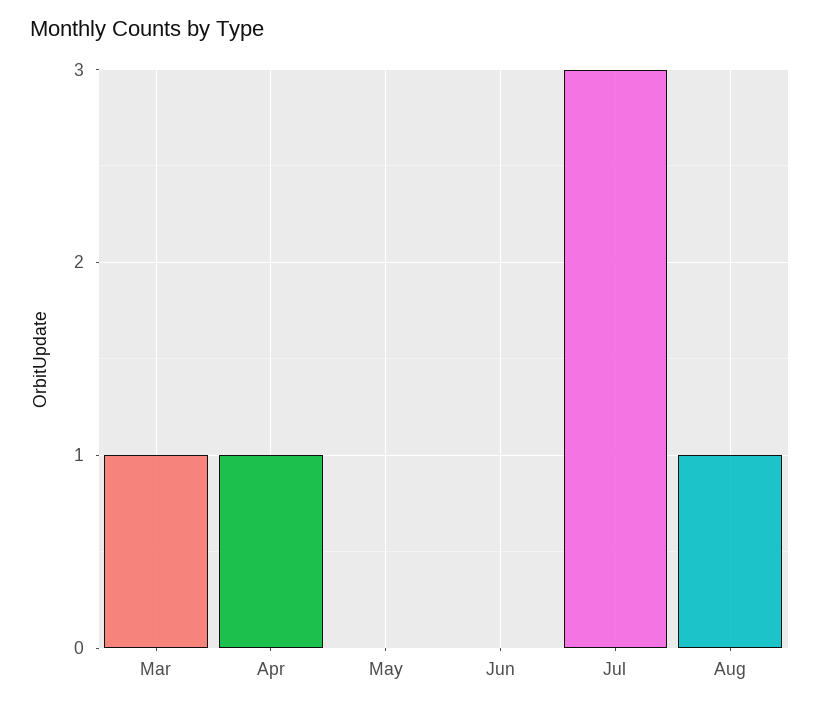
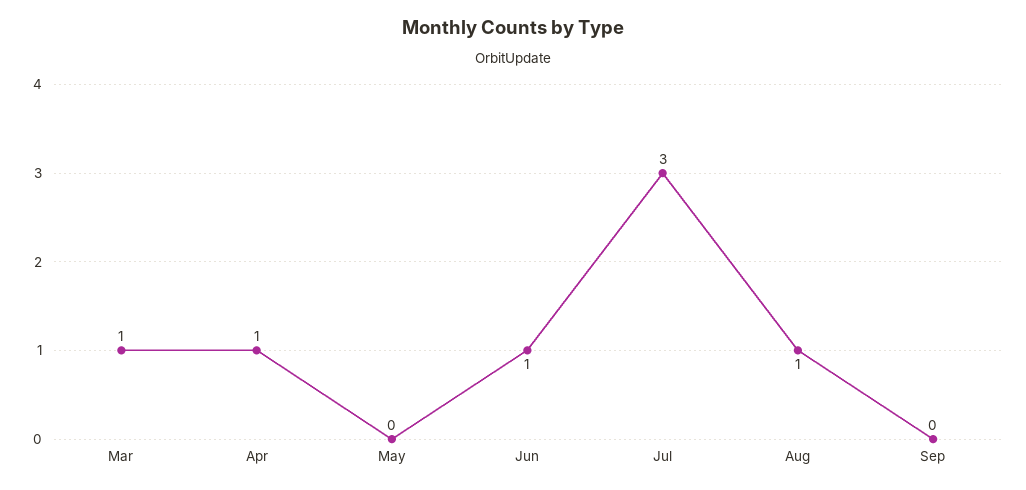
Jun: 0 -> 1
Sep: none -> 0

